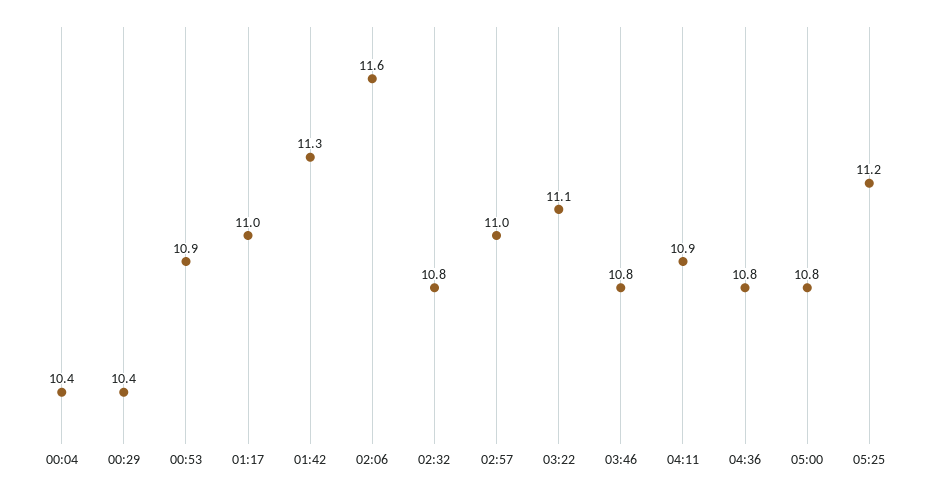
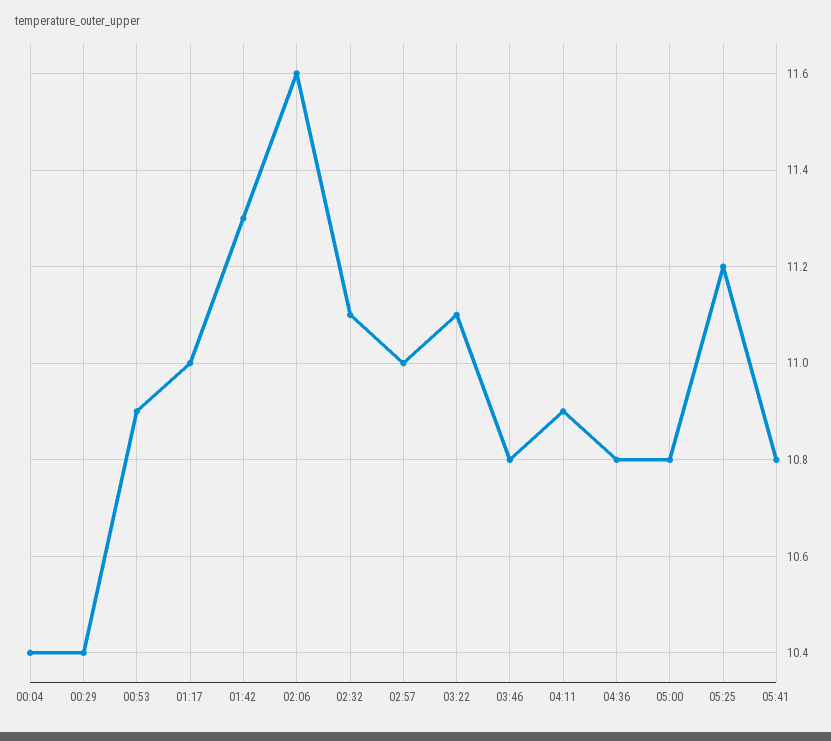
02:32: 10.8 -> 11.1
05:41: none -> 10.8

